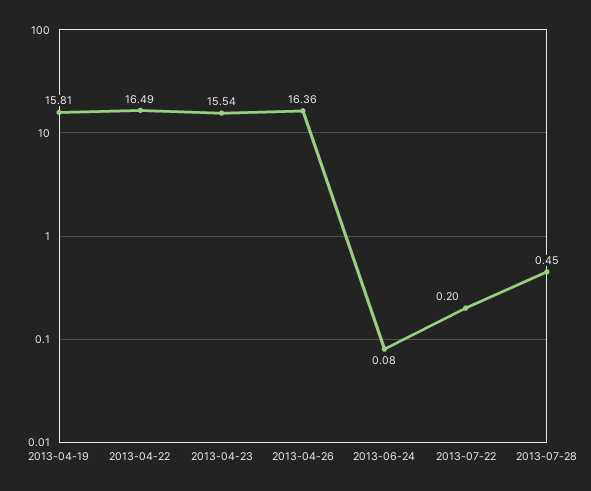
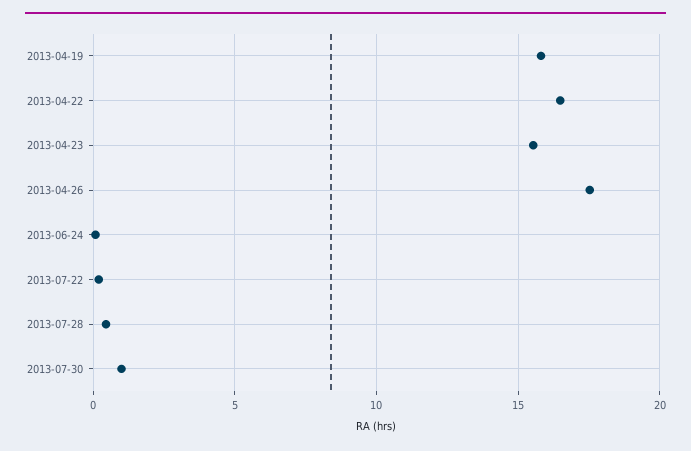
2013-04-26: 16.36 -> 17.5
2013-07-30: none -> 1

